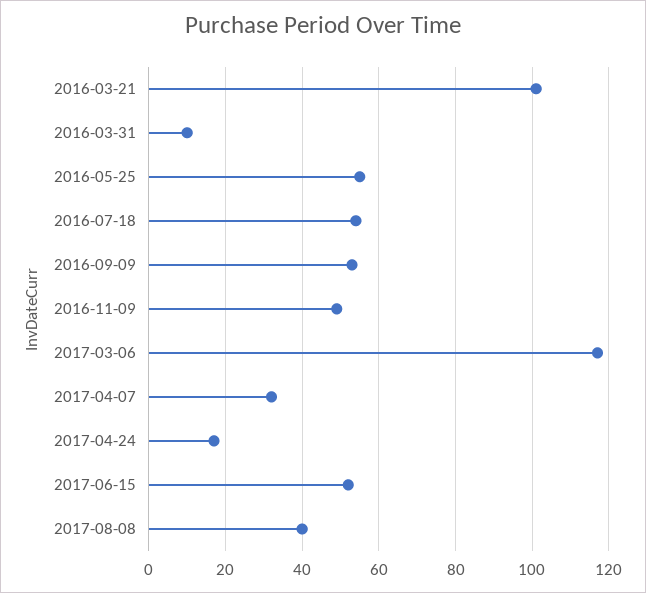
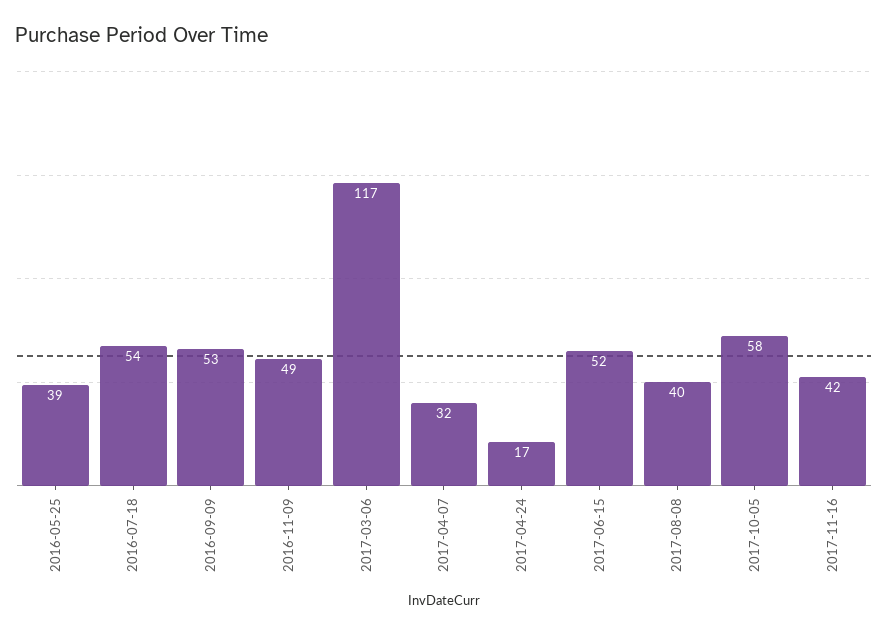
2016-03-21: 100 -> none
2016-03-31: 10 -> none
2016-05-25: 55 -> 39
2017-10-05: none -> 58
2017-11-16: none -> 42

